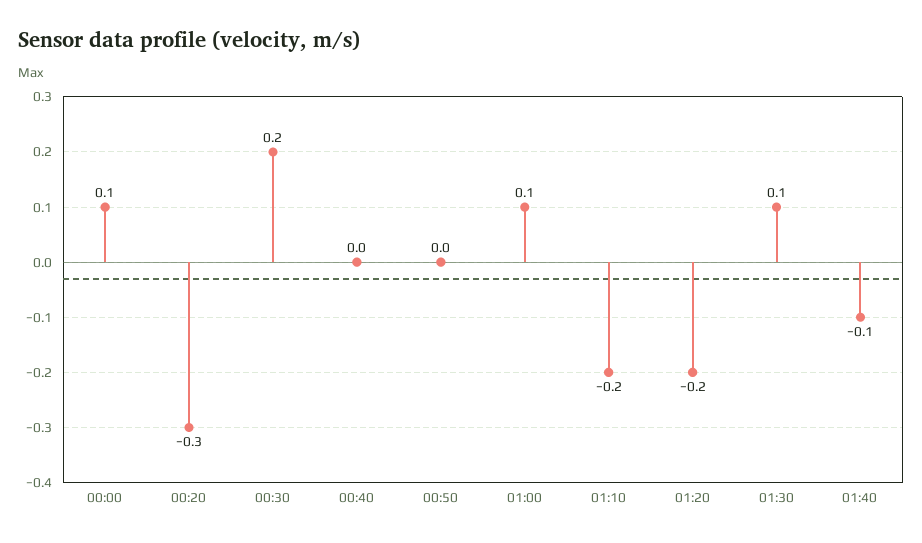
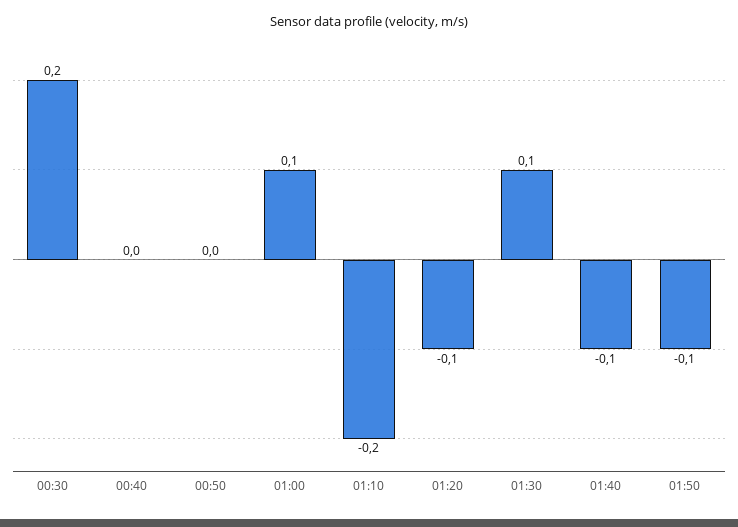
00:00: 0.1 -> none
00:20: -0.3 -> none
01:20: -0.2 -> -0.1
01:50: none -> -0.1

